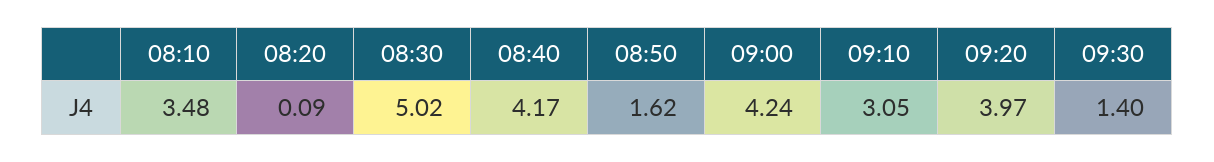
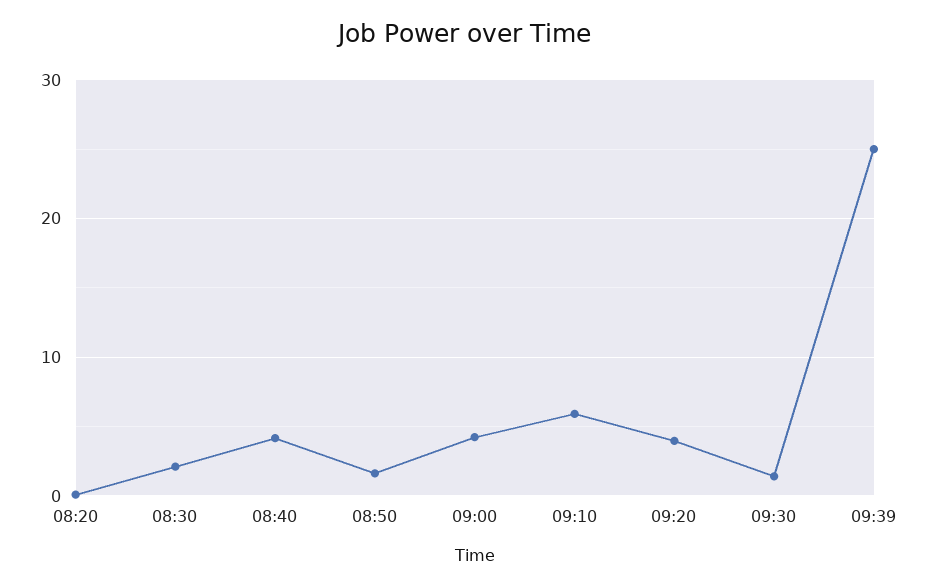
08:10: 3.48 -> none
08:30: 5.02 -> 2
09:10: 3.05 -> 6
09:39: none -> 25

